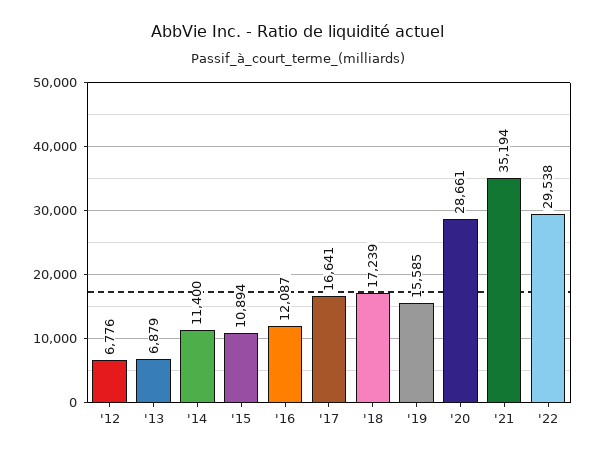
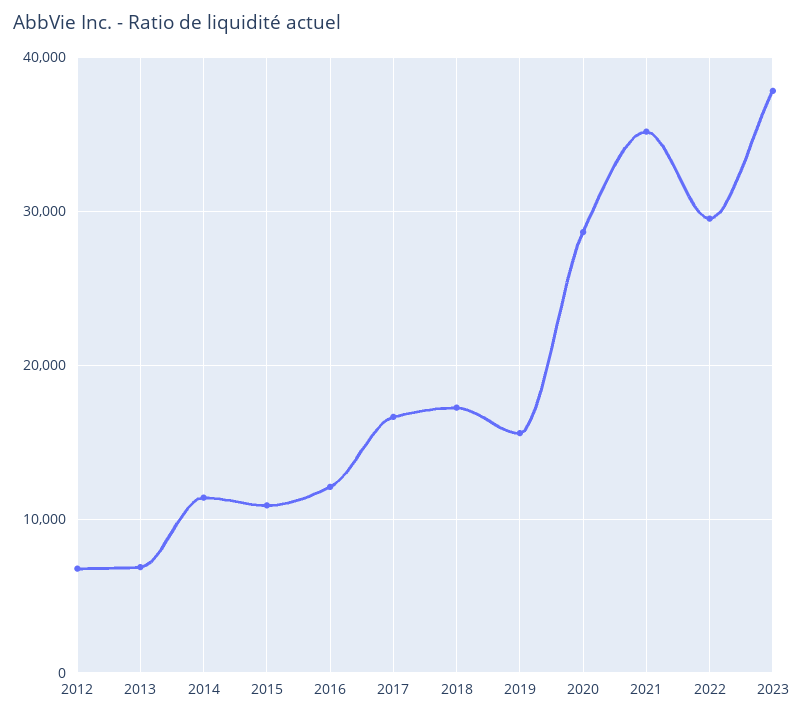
2023: none -> 38000

